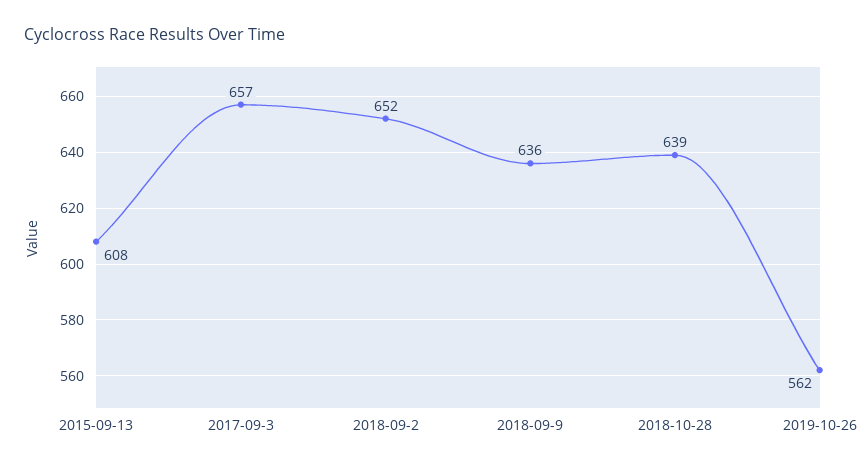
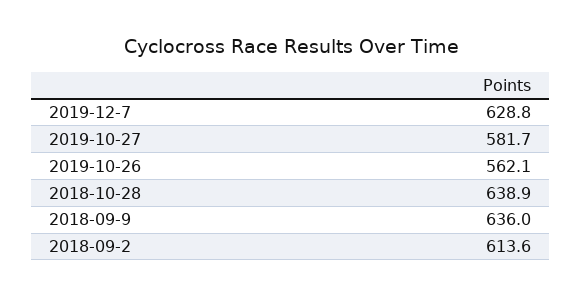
2015-09-13: 608 -> none
2017-09-3: 657 -> none
2018-09-2: 652 -> 613.6
2019-12-7: none -> 628.8
2019-10-27: none -> 581.7

